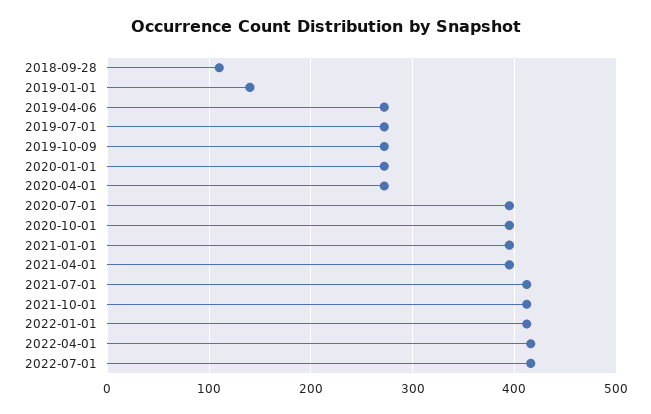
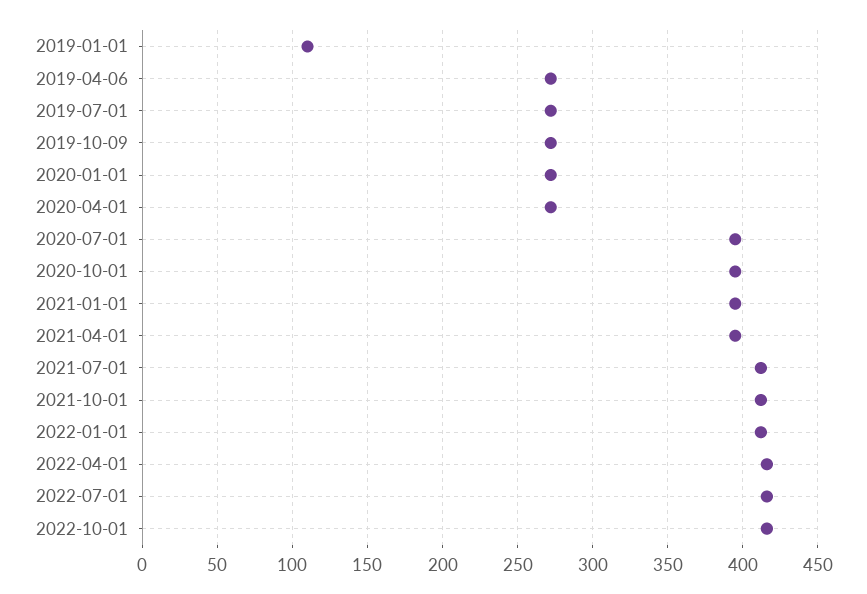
2018-09-28: 110 -> none
2019-01-01: 140 -> 110
2022-10-01: none -> 415

